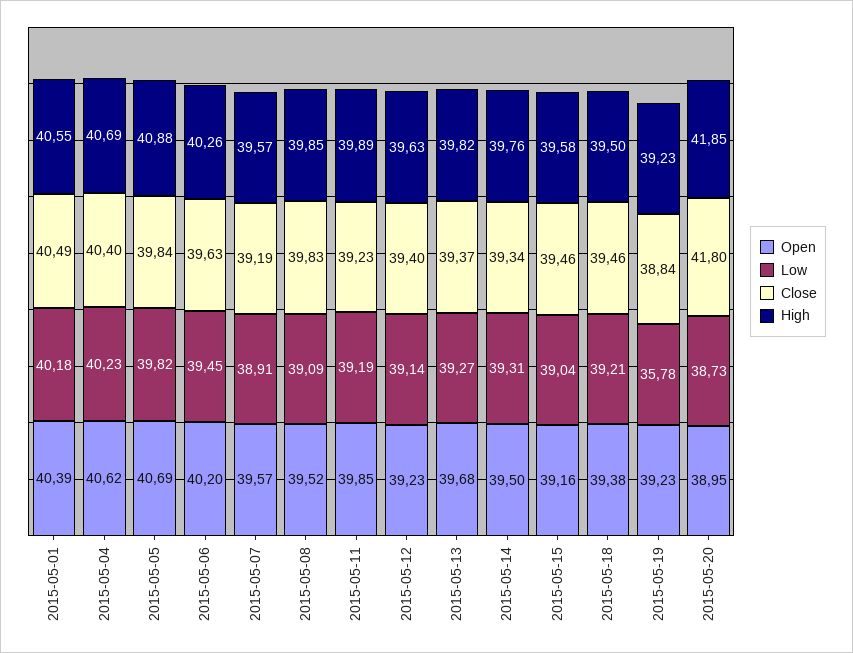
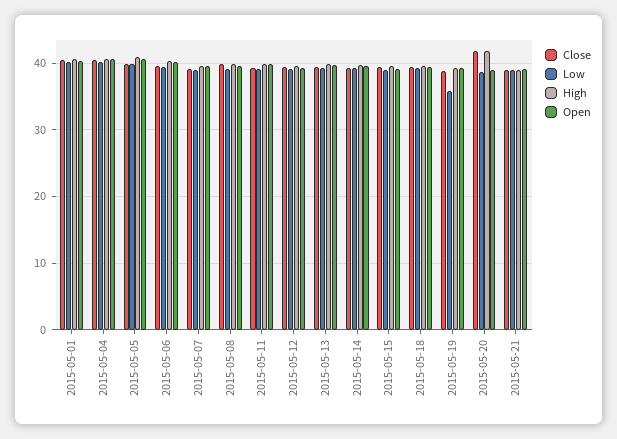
Close, 2015-05-21: none -> 39
Low, 2015-05-21: none -> 39
High, 2015-05-21: none -> 39
Open, 2015-05-21: none -> 39

